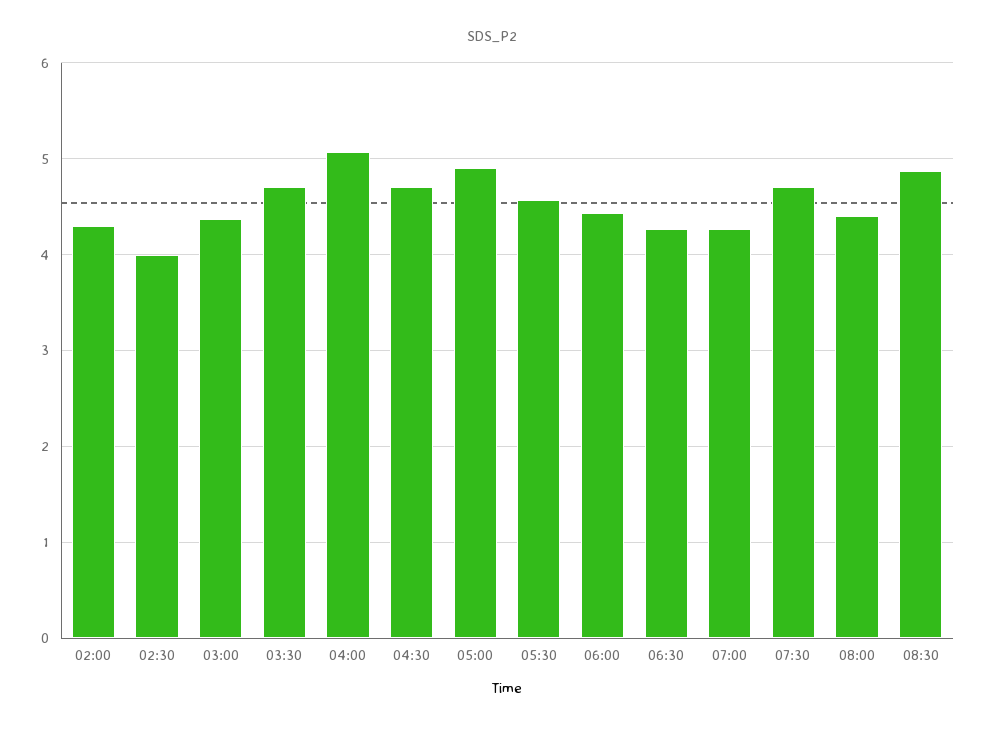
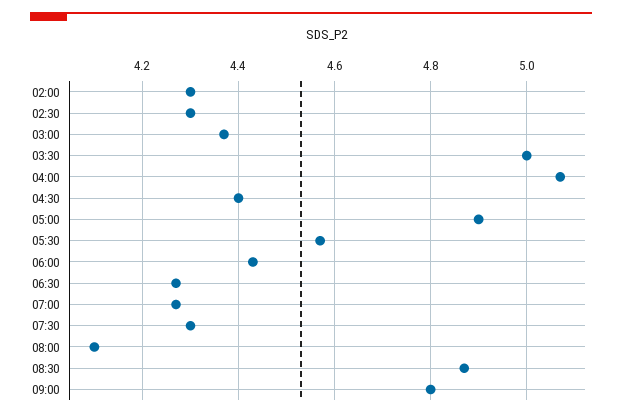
02:30: 4 -> 4.3
03:30: 4.7 -> 5
04:30: 4.7 -> 4.4
07:30: 4.7 -> 4.3
08:00: 4.4 -> 4.1
09:00: none -> 4.8

